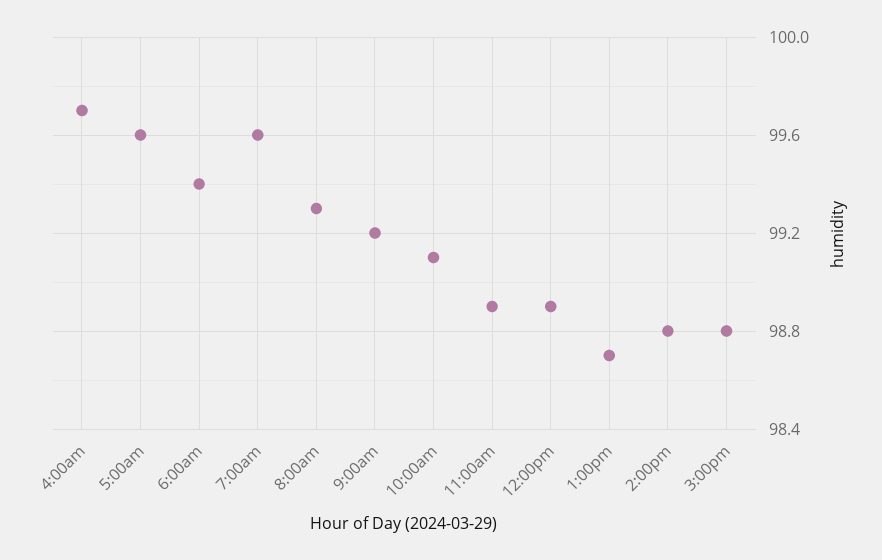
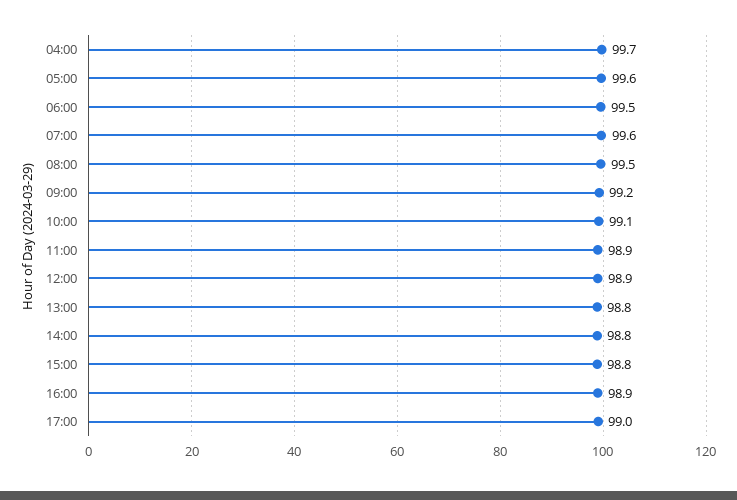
6:00am: 99.4 -> 99.5
8:00am: 99.3 -> 99.5
1:00pm: 98.7 -> 98.8
16:00: none -> 98.9
17:00: none -> 99

